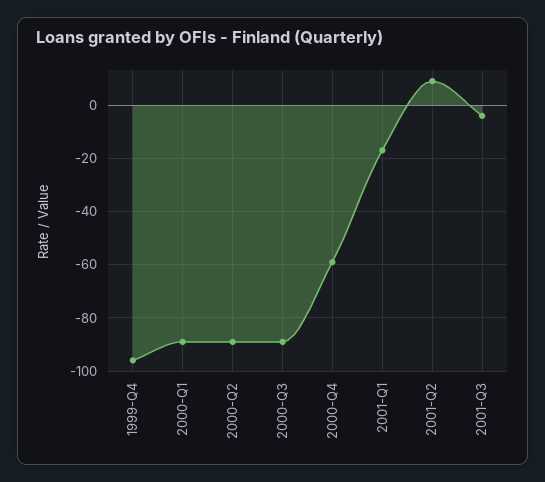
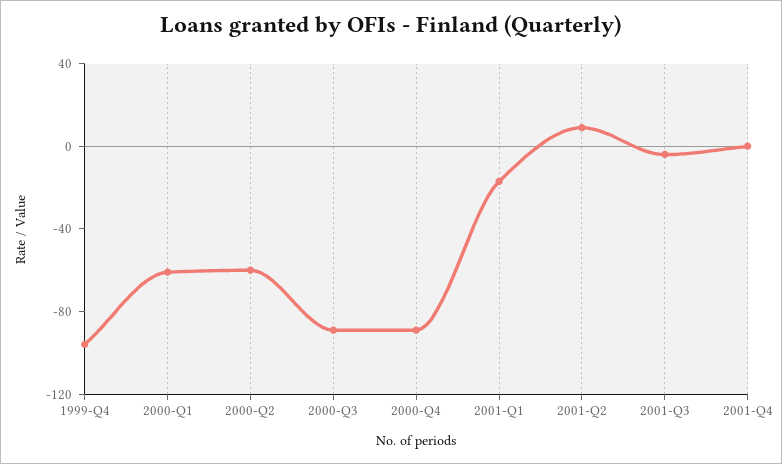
2000-Q1: -90 -> -60
2000-Q2: -90 -> -60
2000-Q4: -60 -> -90
2001-Q4: none -> 0

